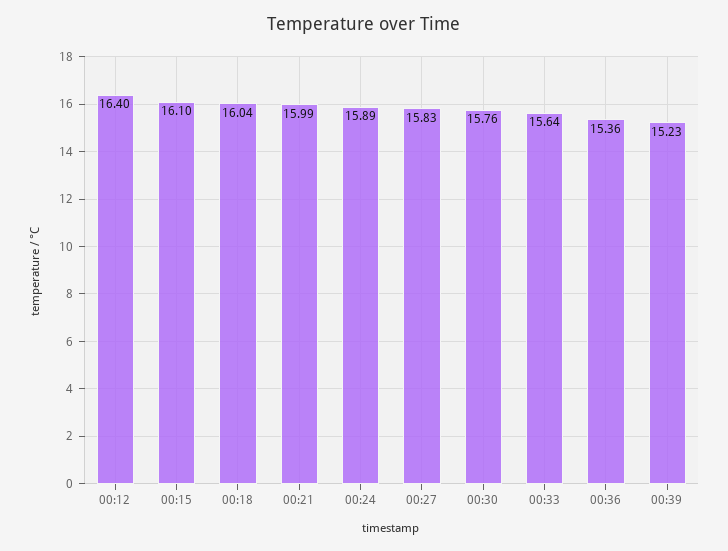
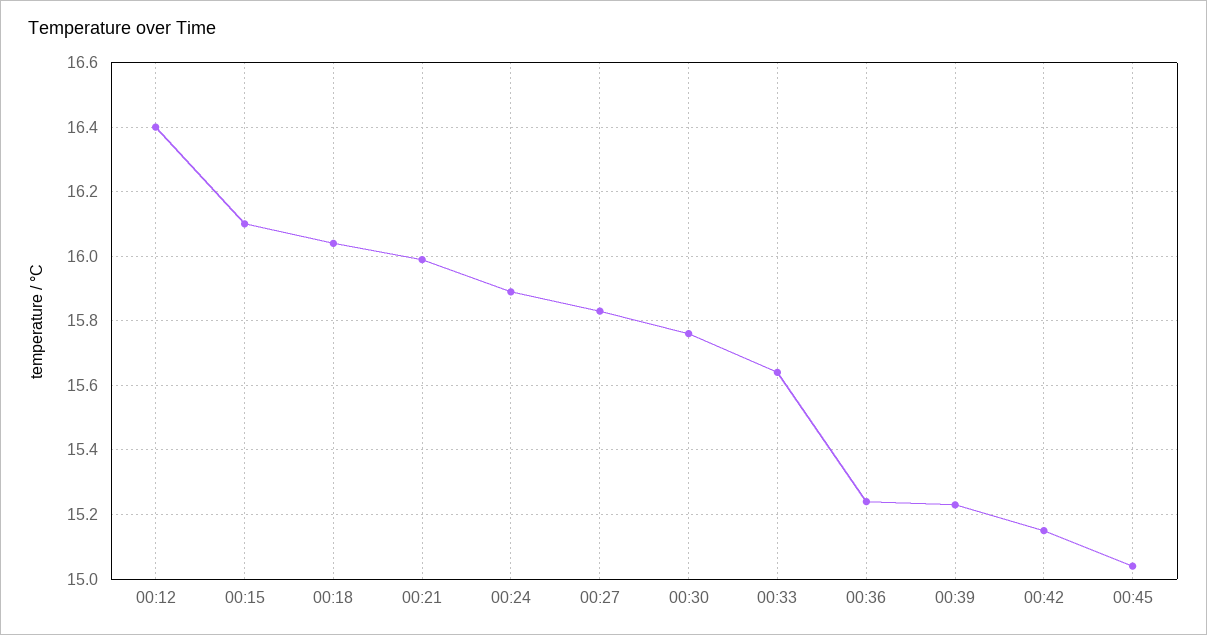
00:36: 15.36 -> 15.25
00:42: none -> 15.15
00:45: none -> 15.05

